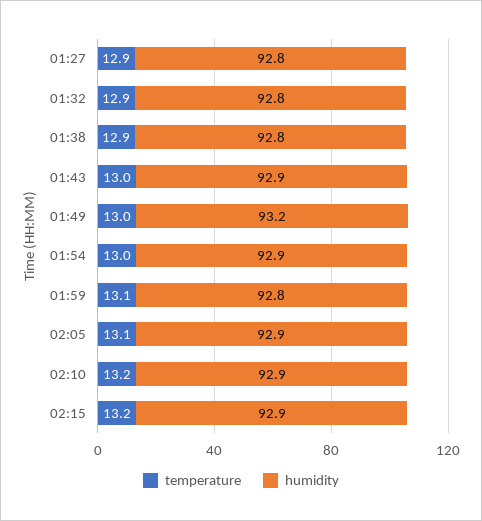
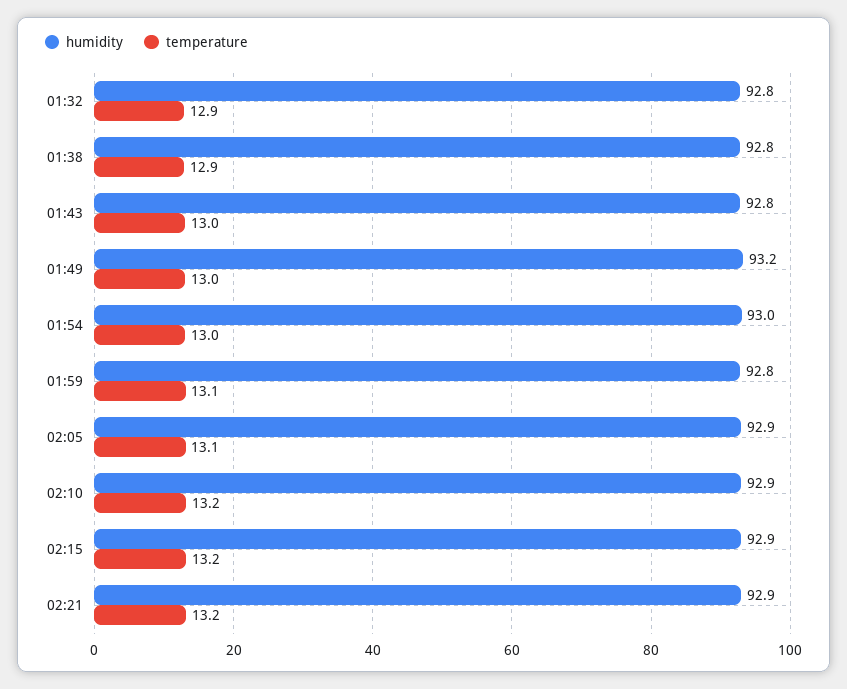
temperature, 01:27: 12.9 -> none
humidity, 01:27: 92.8 -> none
humidity, 01:43: 92.9 -> 92.8
humidity, 01:54: 92.9 -> 93
humidity, 02:21: none -> 92.9
temperature, 02:21: none -> 13.2

